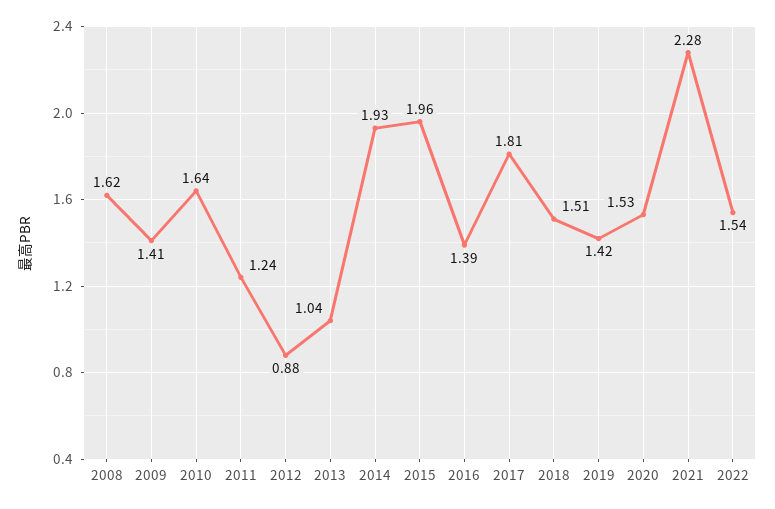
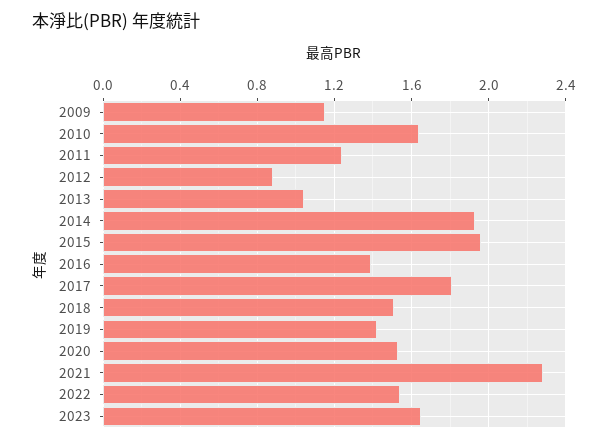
2008: 1.62 -> none
2009: 1.41 -> 1.15
2023: none -> 1.65

